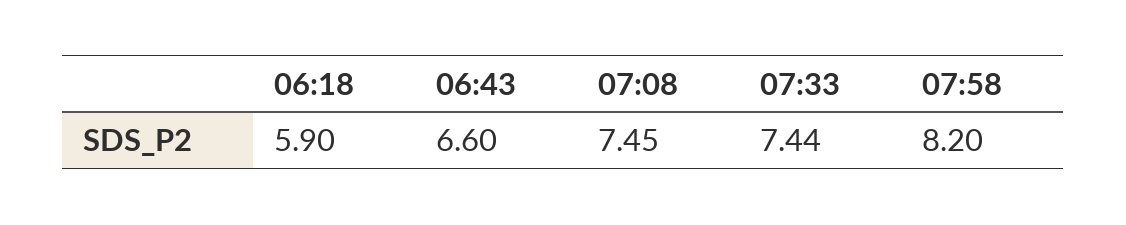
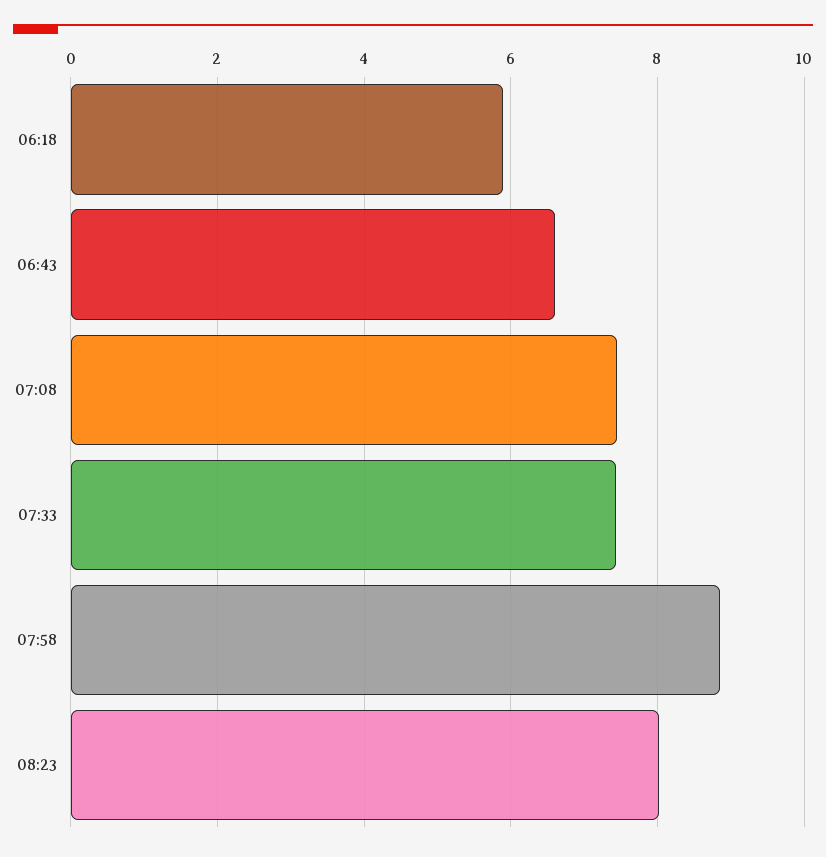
07:58: 8.2 -> 8.8
08:23: none -> 8

